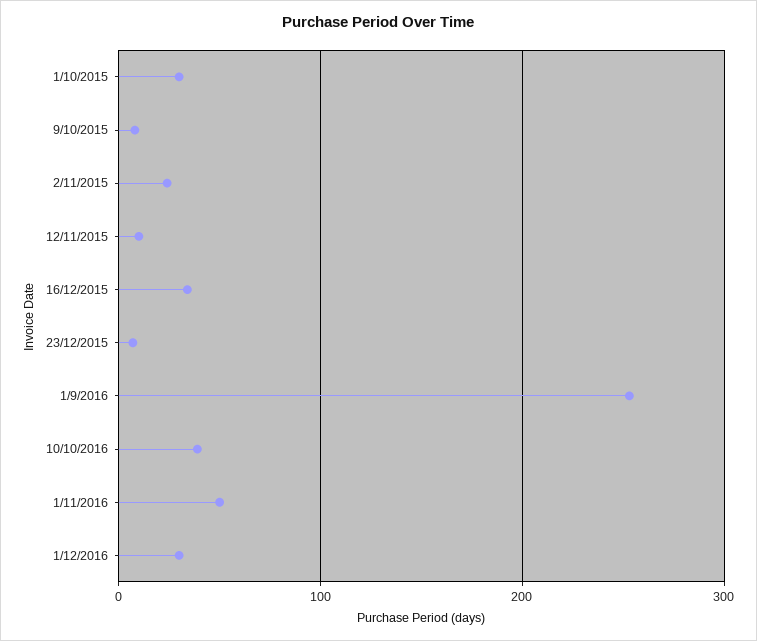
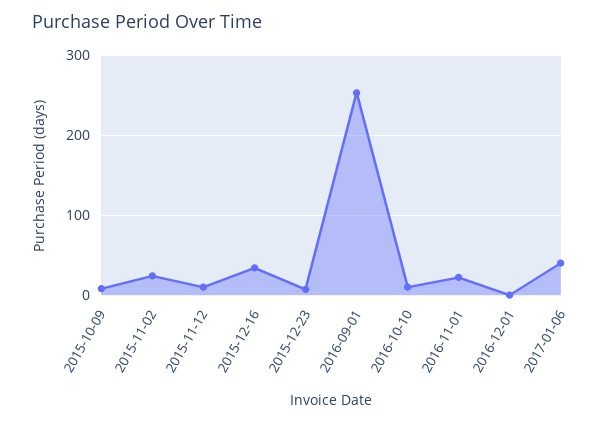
1/10/2015: 30 -> none
10/10/2016: 40 -> 10
1/11/2016: 50 -> 20
1/12/2016: 30 -> 0
2017-01-06: none -> 40

